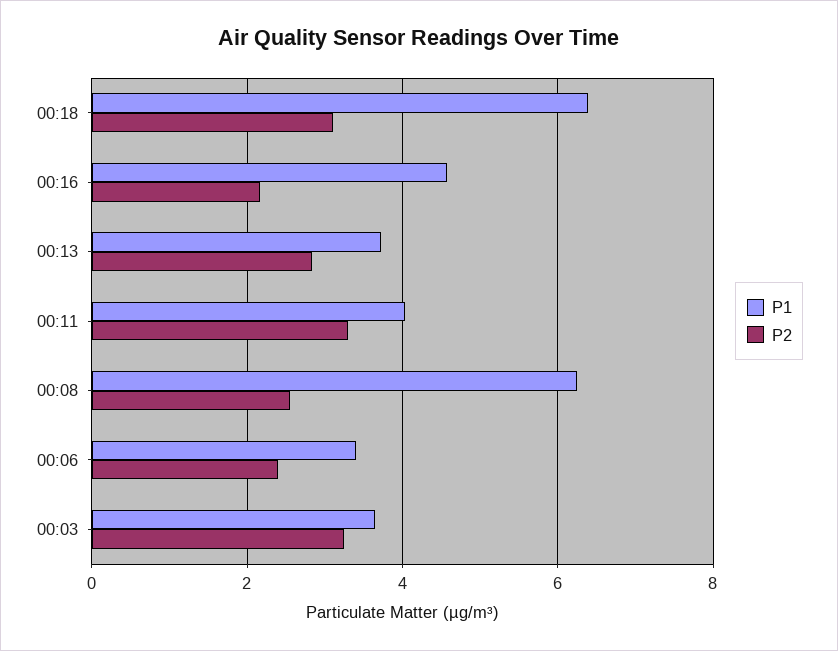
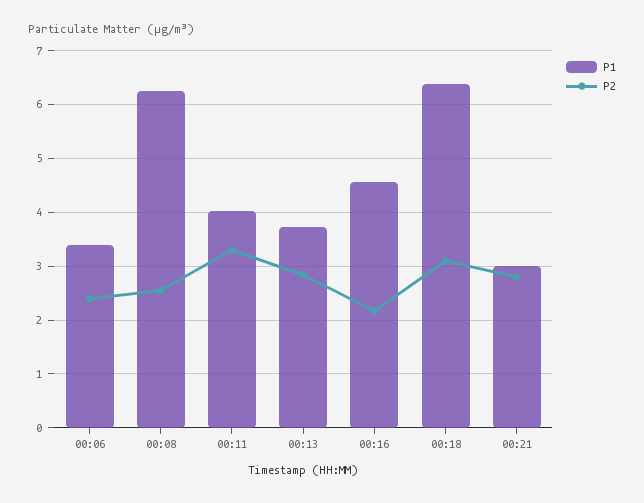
P1, 00:03: 3.6 -> none
P2, 00:03: 3.2 -> none
P1, 00:21: none -> 3
P2, 00:21: none -> 2.8

